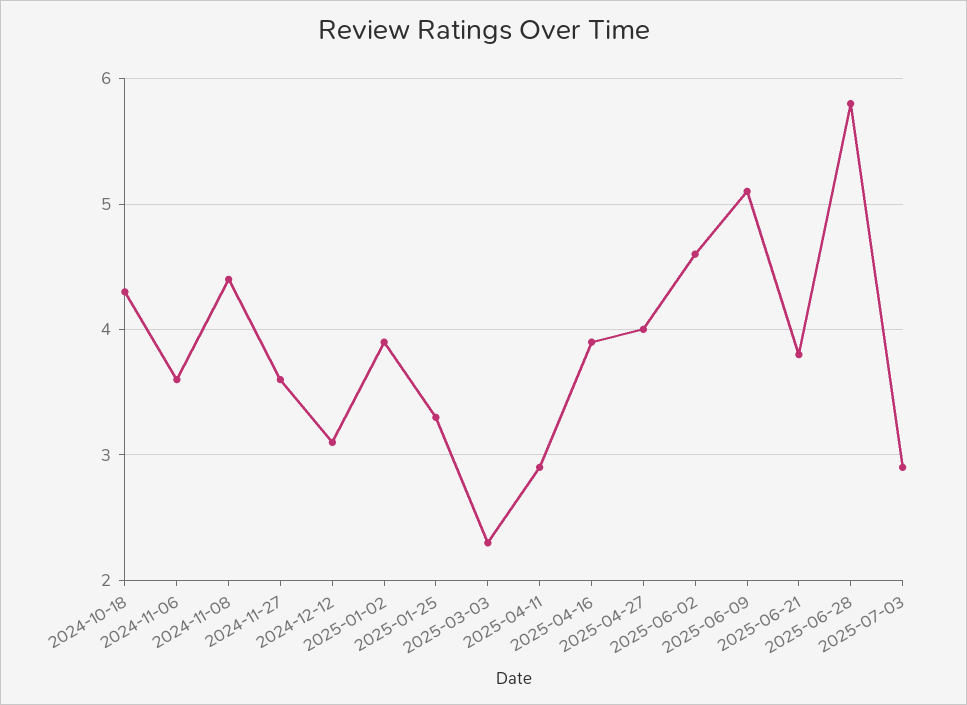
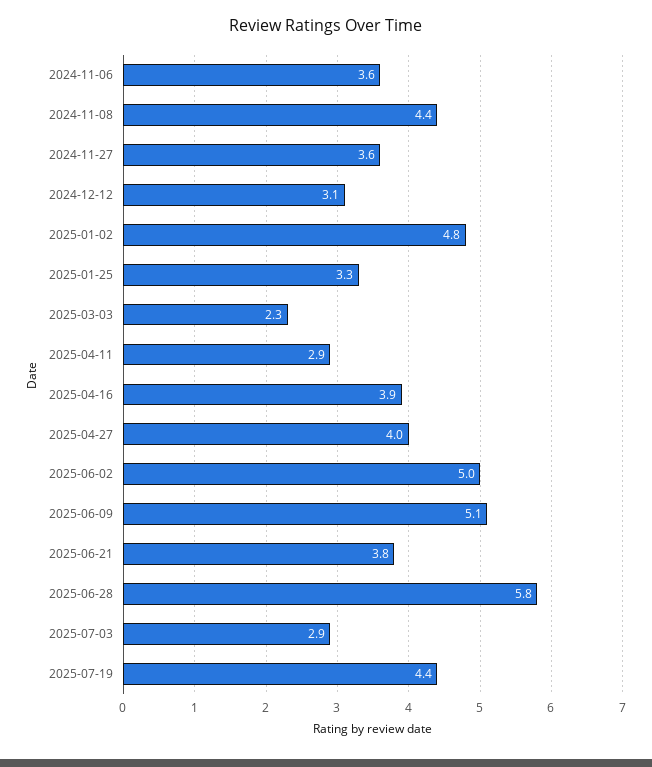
2024-10-18: 4.3 -> none
2025-01-02: 3.9 -> 4.8
2025-06-02: 4.6 -> 5
2025-07-19: none -> 4.4

